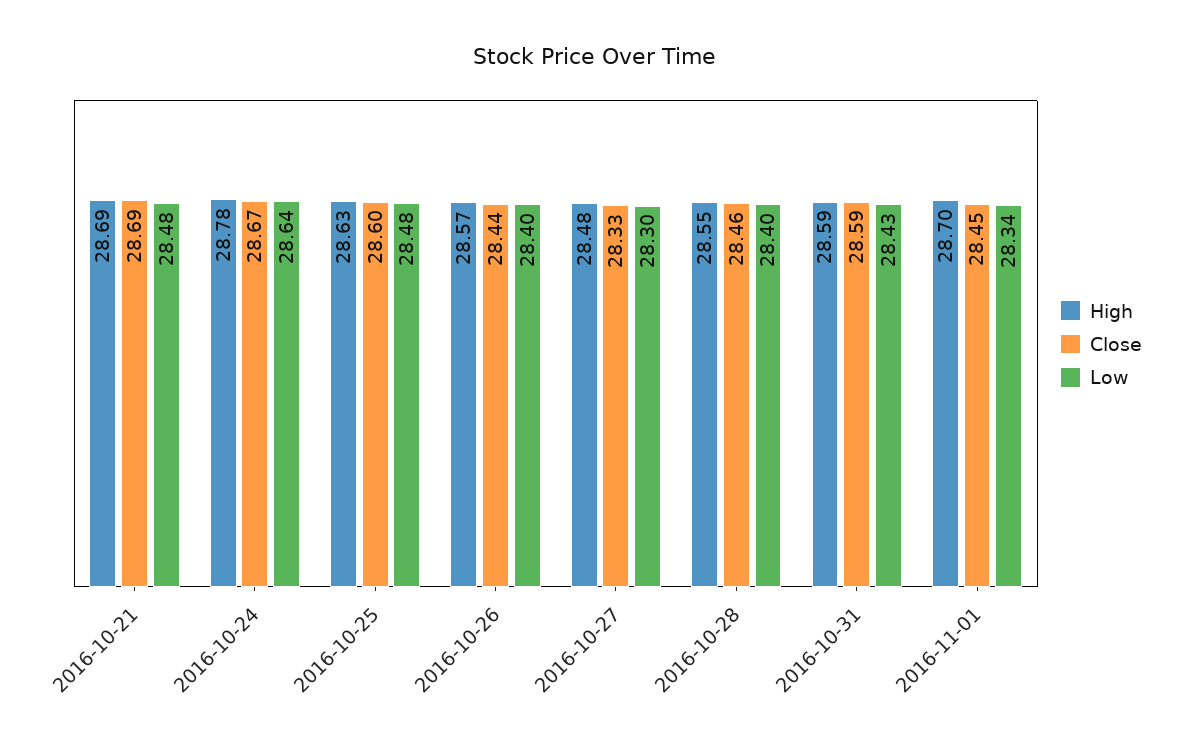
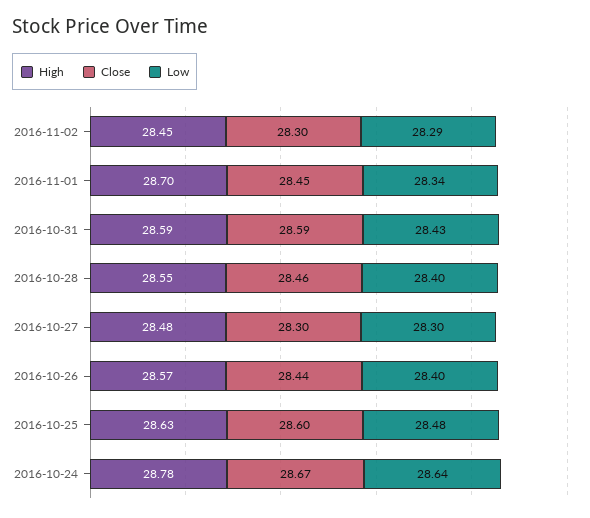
High, 2016-10-21: 28.69 -> none
Close, 2016-10-21: 28.69 -> none
Low, 2016-10-21: 28.48 -> none
Close, 2016-10-27: 28.33 -> 28.3
High, 2016-11-02: none -> 28.45
Close, 2016-11-02: none -> 28.3
Low, 2016-11-02: none -> 28.29

